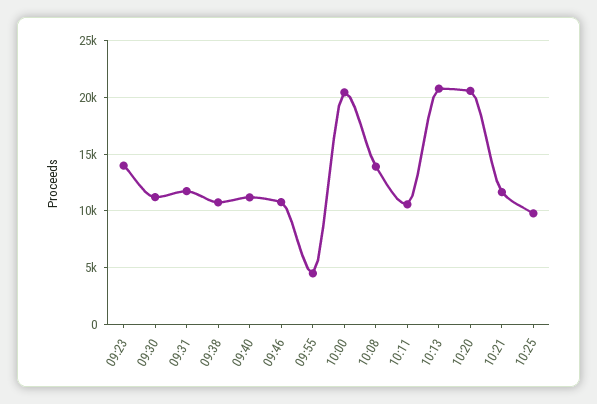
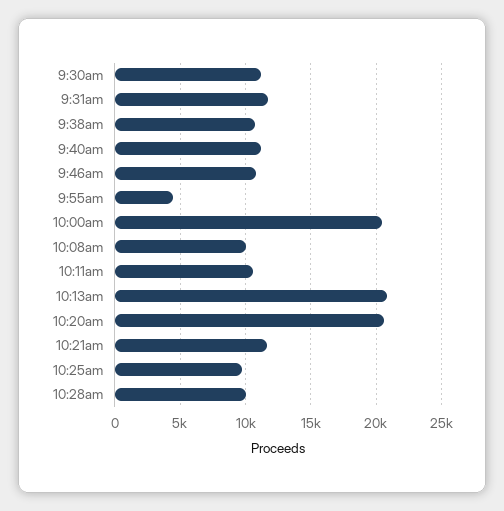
09:23: 14000 -> none
10:08: 14000 -> 10000
10:28am: none -> 10000

